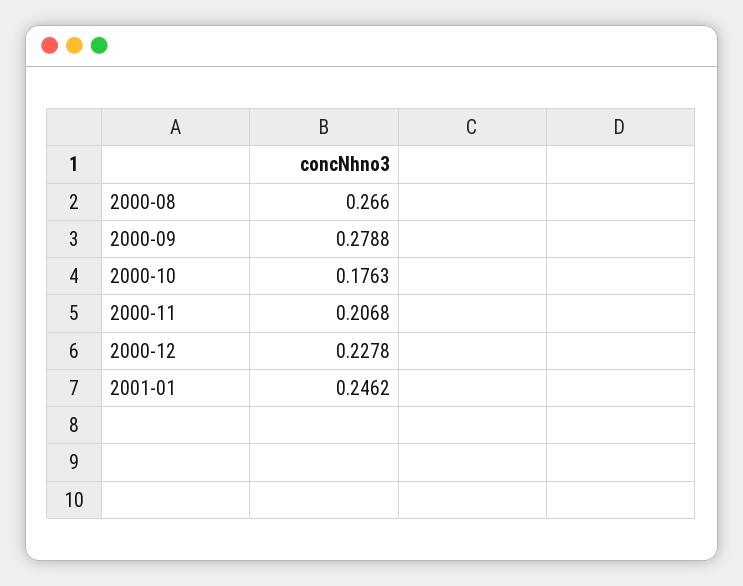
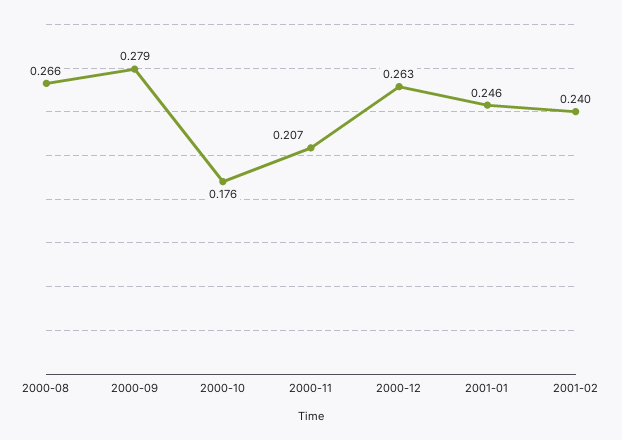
2000-12: 0.2278 -> 0.263
2001-02: none -> 0.24

